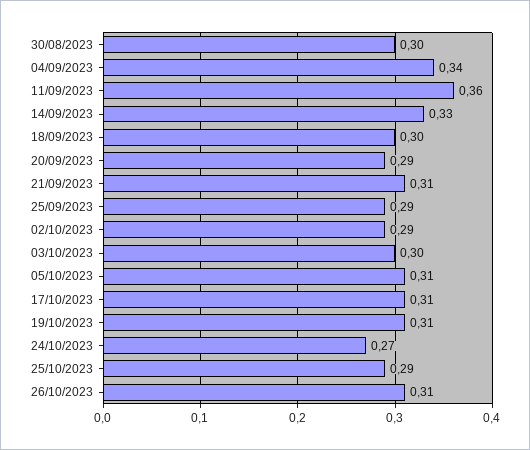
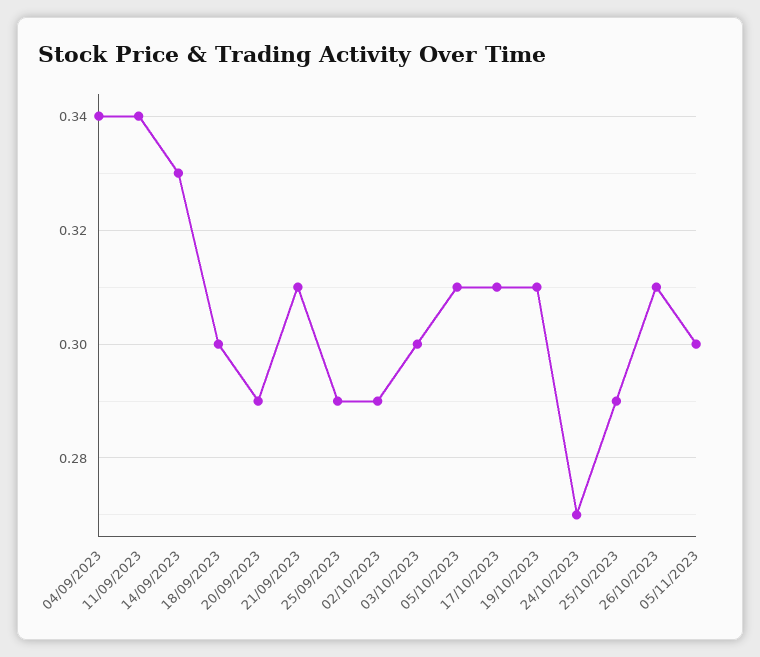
30/08/2023: 0.3 -> none
11/09/2023: 0.36 -> 0.34
05/11/2023: none -> 0.3

